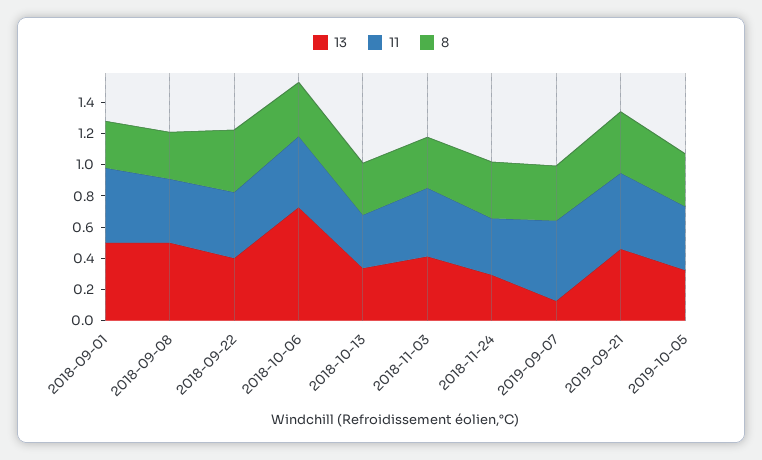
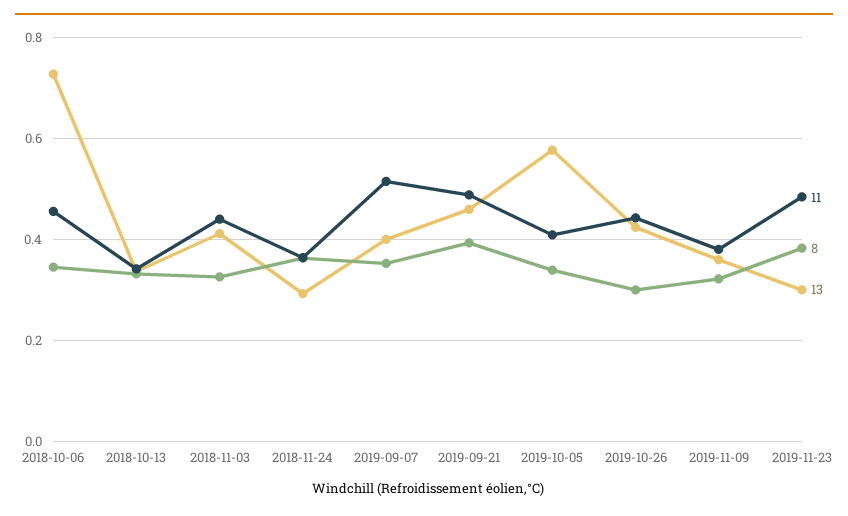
13, 2018-09-01: 0.5 -> none
11, 2018-09-01: 0.5 -> none
8, 2018-09-01: 0.3 -> none
13, 2018-09-08: 0.5 -> none
11, 2018-09-08: 0.4 -> none
8, 2018-09-08: 0.3 -> none
13, 2018-09-22: 0.4 -> none
11, 2018-09-22: 0.4 -> none
8, 2018-09-22: 0.4 -> none
13, 2019-09-07: 0.1 -> 0.4
13, 2019-10-05: 0.3 -> 0.58
11, 2019-10-26: none -> 0.44
8, 2019-10-26: none -> 0.3
13, 2019-10-26: none -> 0.42
11, 2019-11-09: none -> 0.38
8, 2019-11-09: none -> 0.32
13, 2019-11-09: none -> 0.36
11, 2019-11-23: none -> 0.48
8, 2019-11-23: none -> 0.38
13, 2019-11-23: none -> 0.3

